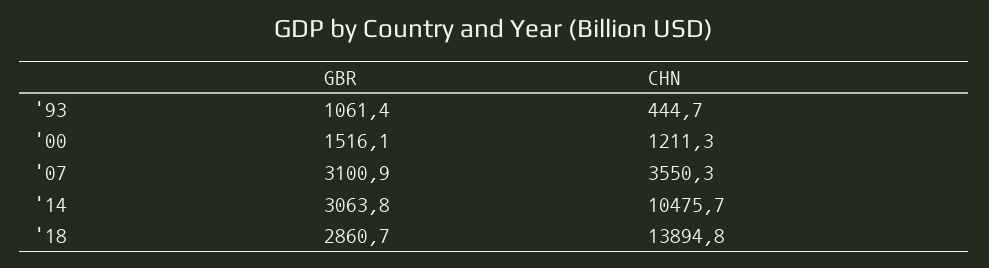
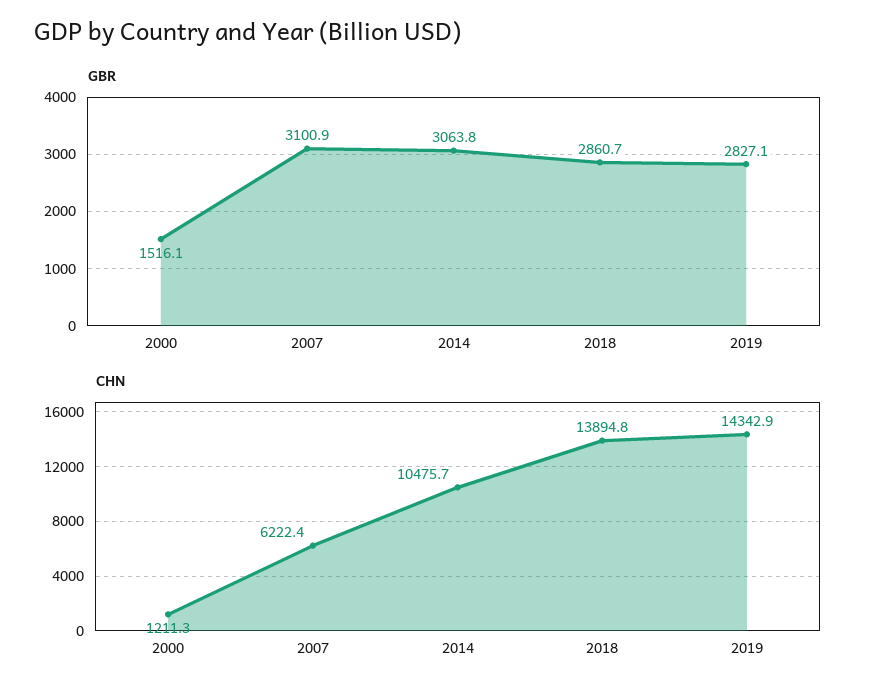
GBR, '93: 1061.4 -> none
CHN, '93: 444.7 -> none
CHN, '07: 3550.3 -> 6222.4
GBR, 2019: none -> 2827.1
CHN, 2019: none -> 14342.9

